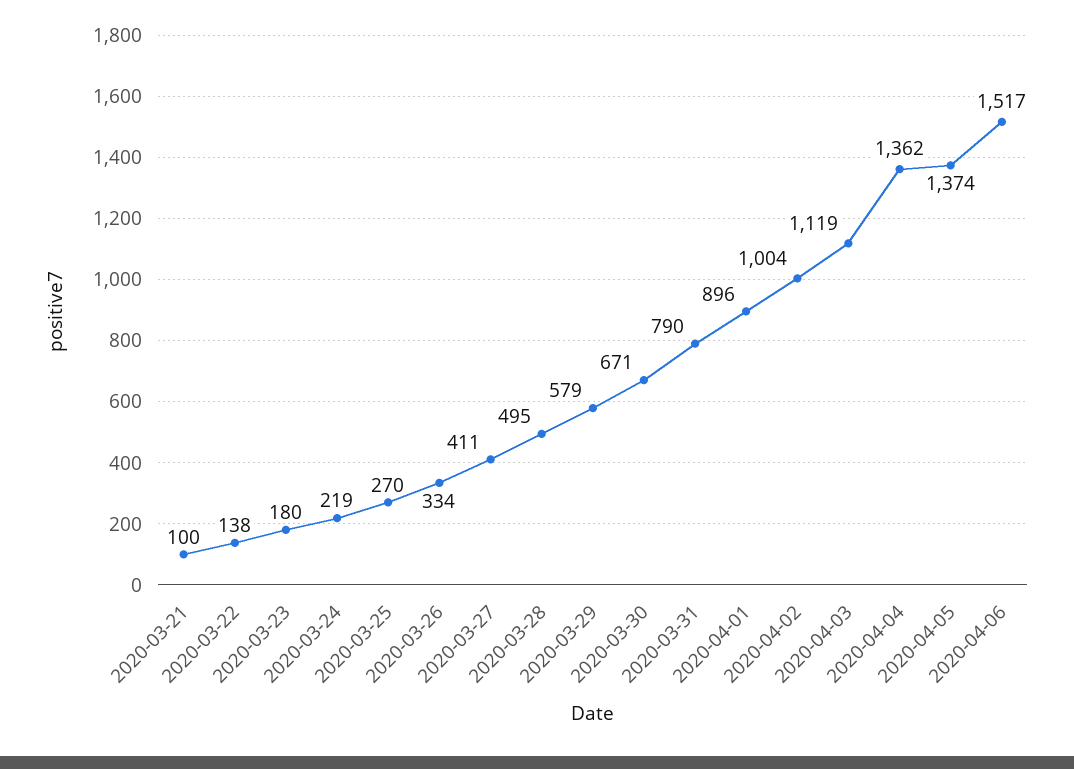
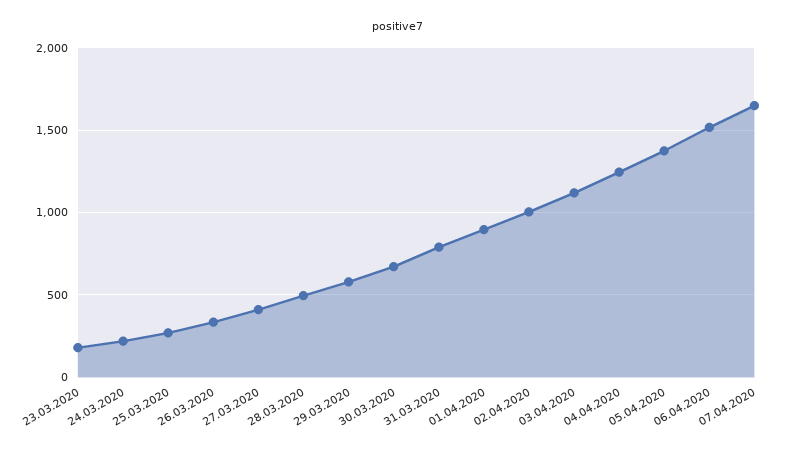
2020-03-21: 100 -> none
2020-03-22: 138 -> none
2020-04-04: 1362 -> 1250
07.04.2020: none -> 1650

